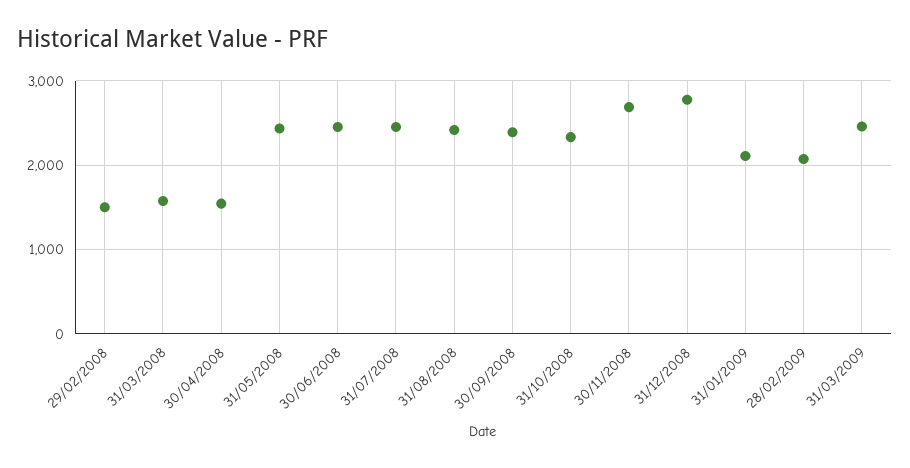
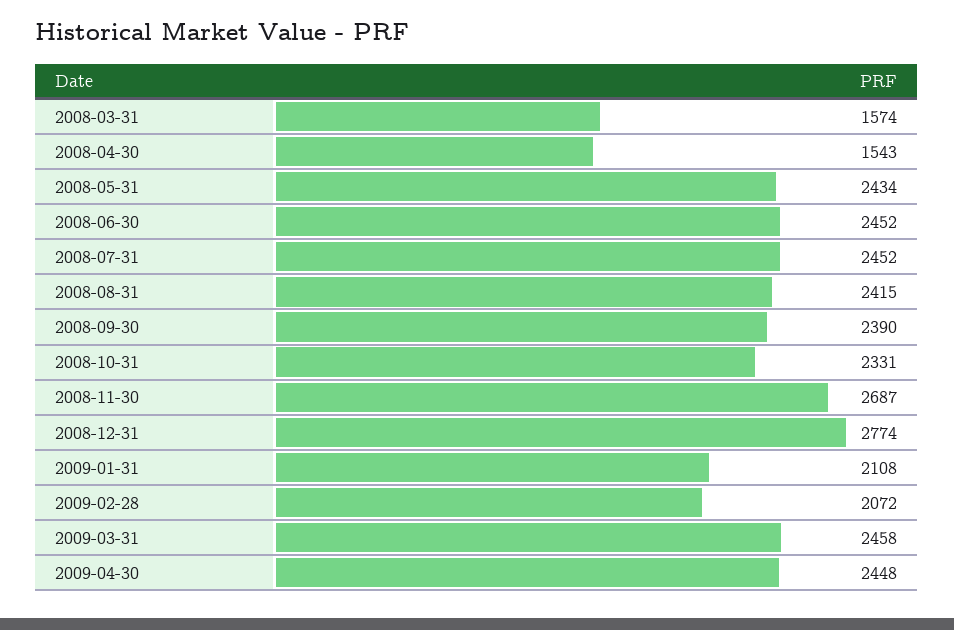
29/02/2008: 1500 -> none
2009-04-30: none -> 2448

